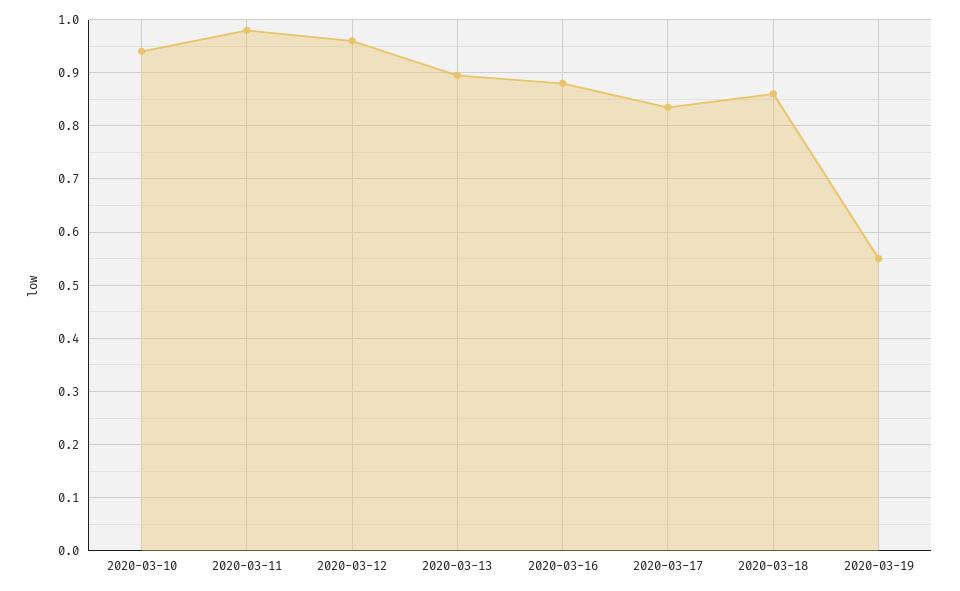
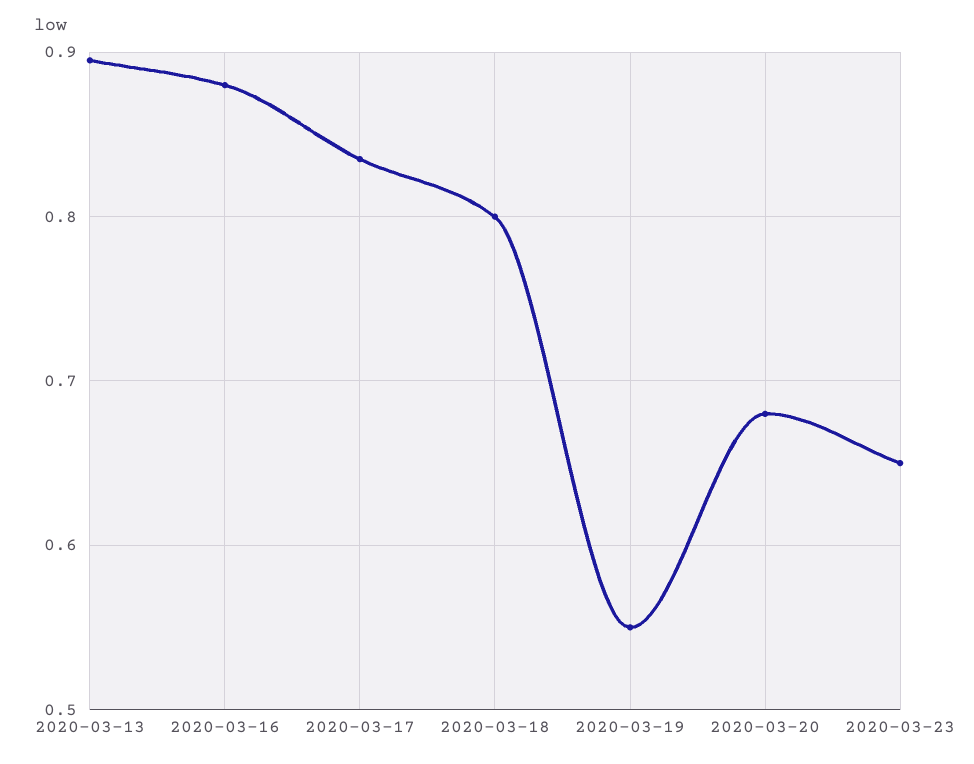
2020-03-10: 0.94 -> none
2020-03-11: 0.98 -> none
2020-03-12: 0.96 -> none
2020-03-18: 0.86 -> 0.8
2020-03-20: none -> 0.68
2020-03-23: none -> 0.65

